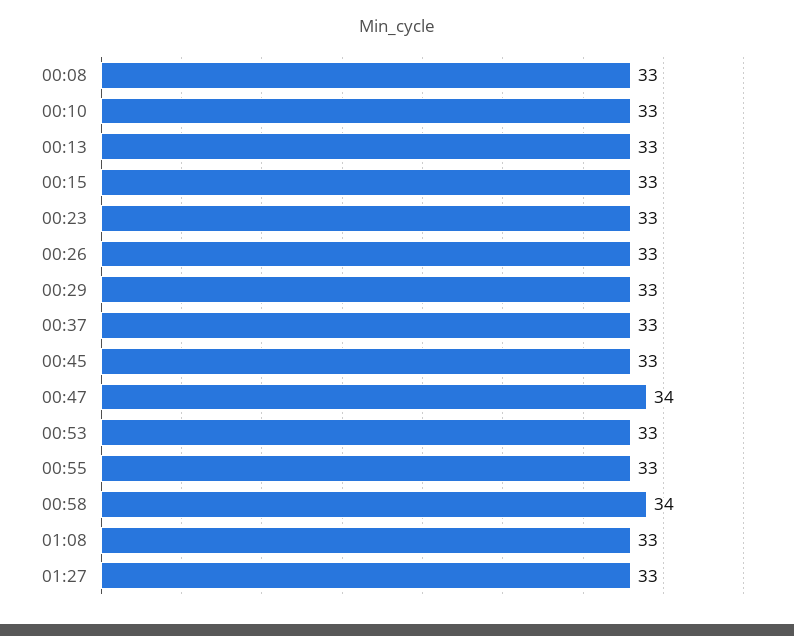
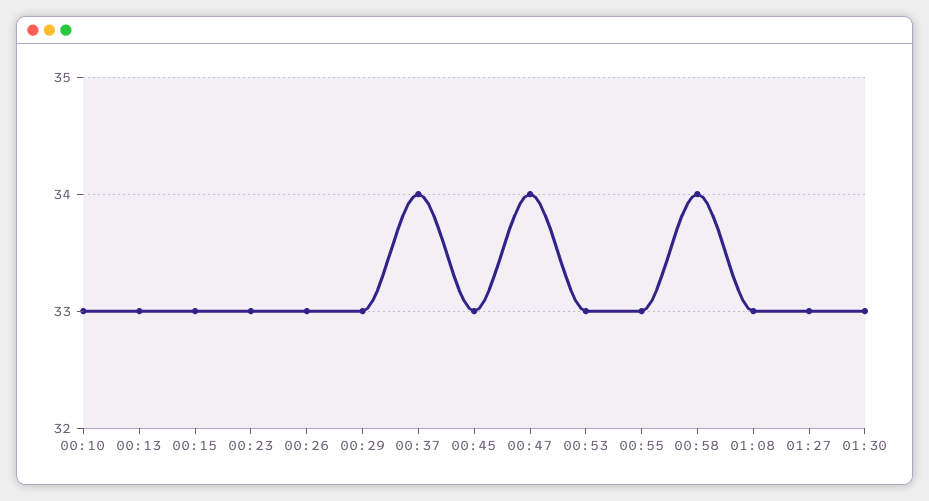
00:08: 33 -> none
00:37: 33 -> 34
01:30: none -> 33

